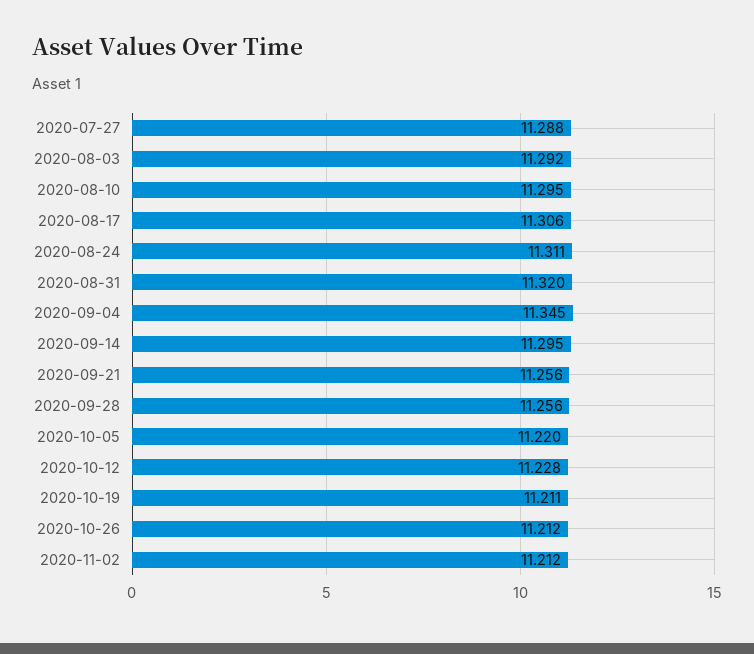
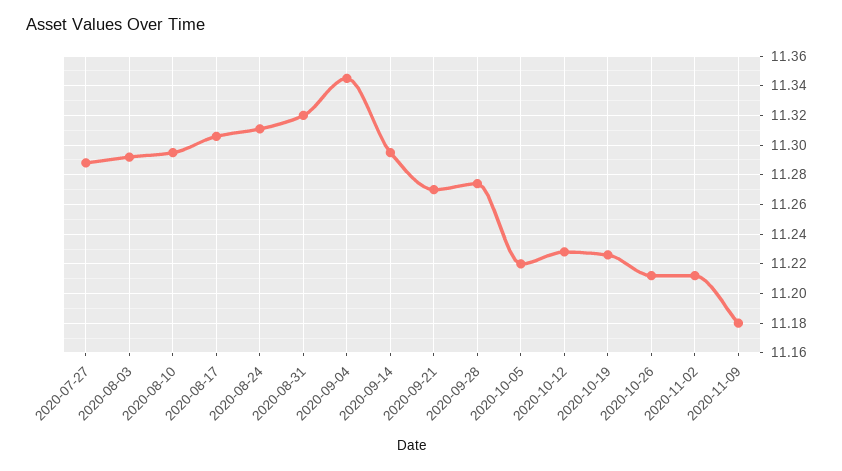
2020-09-21: 11.256 -> 11.27
2020-09-28: 11.256 -> 11.275
2020-10-19: 11.211 -> 11.225
2020-11-09: none -> 11.18

